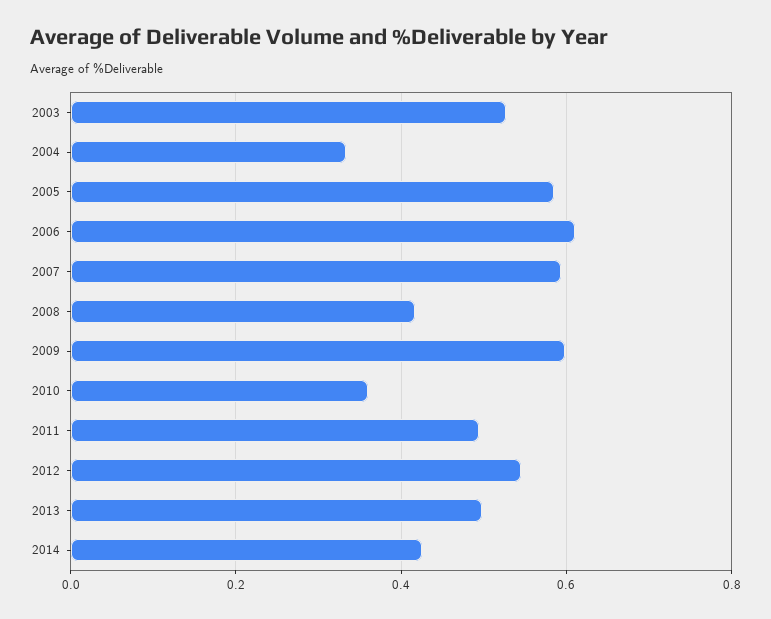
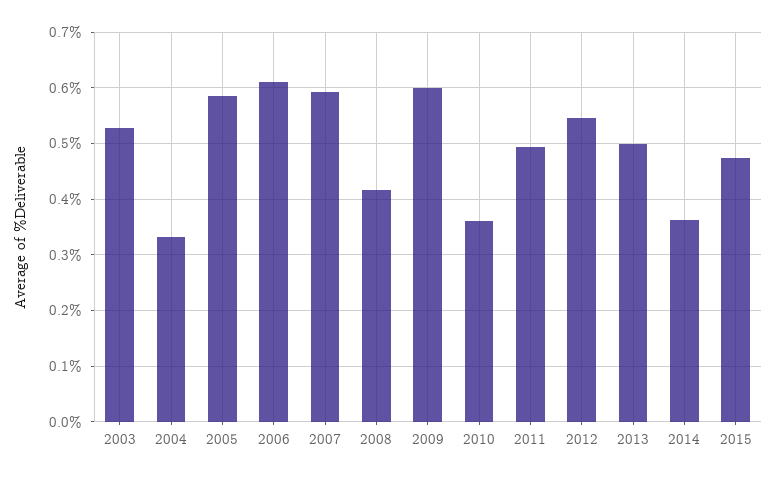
2014: 0.42 -> 0.36
2015: none -> 0.48

